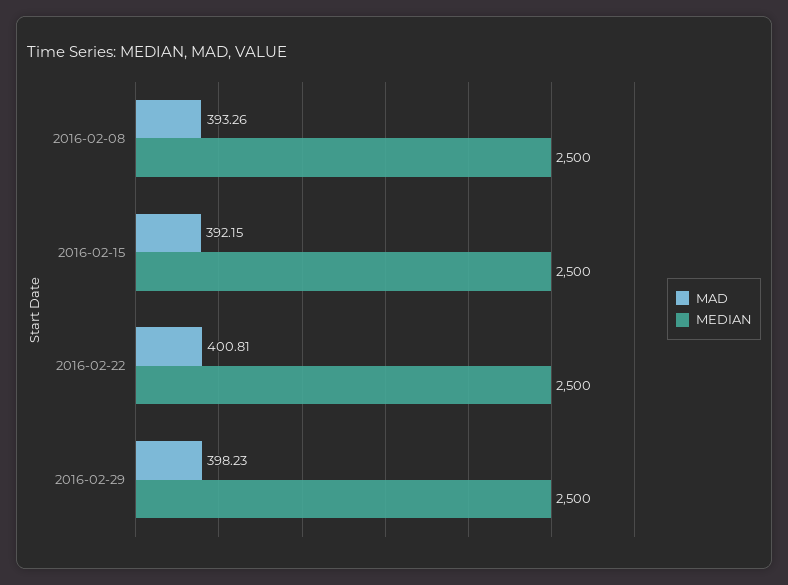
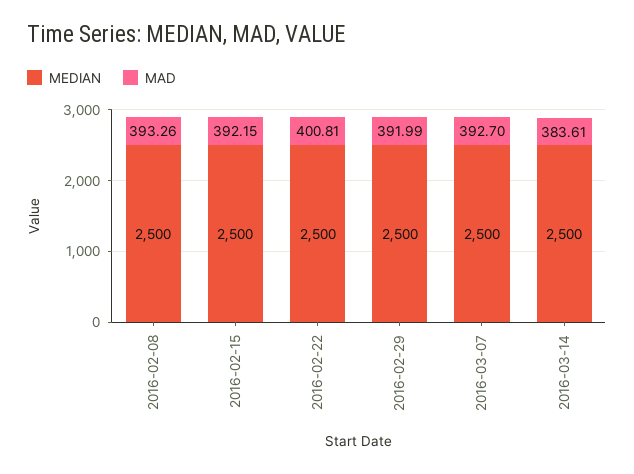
MAD, 2016-02-29: 398.23 -> 391.99
MEDIAN, 2016-03-07: none -> 2500
MAD, 2016-03-07: none -> 392.7
MEDIAN, 2016-03-14: none -> 2500
MAD, 2016-03-14: none -> 383.61

